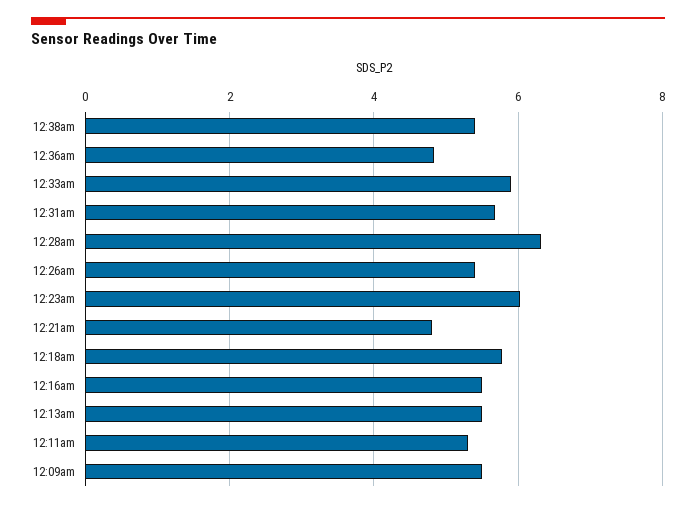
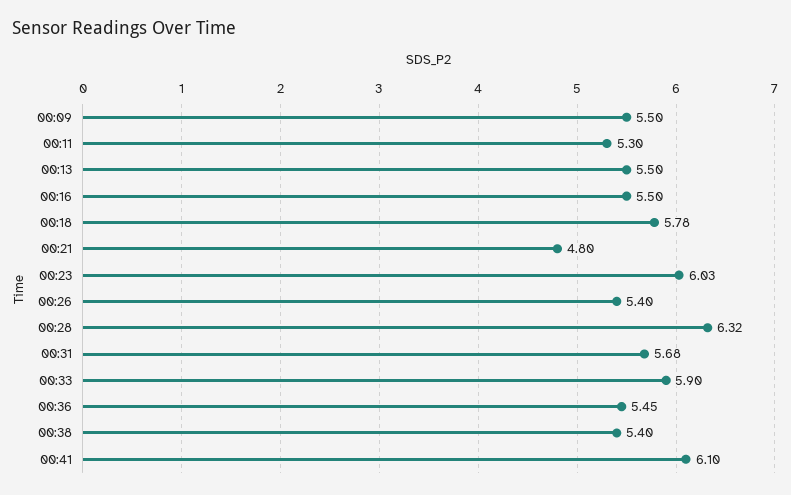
12:36am: 4.8 -> 5.45
00:41: none -> 6.1

